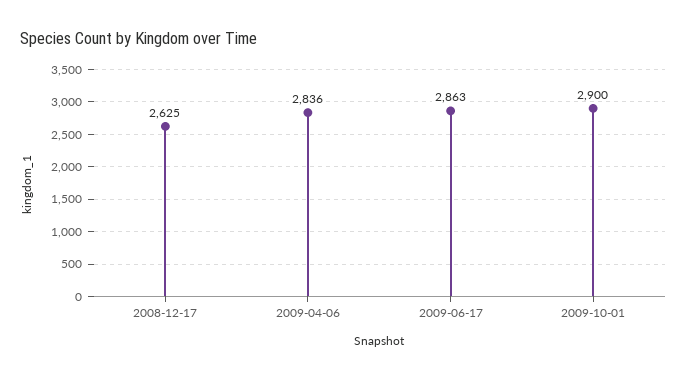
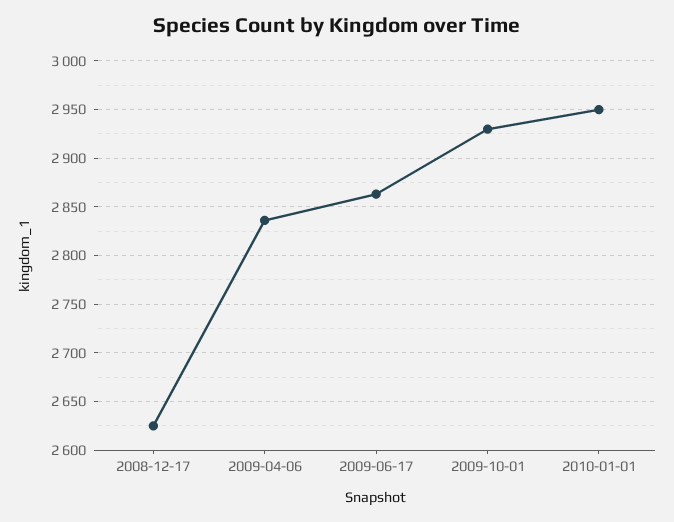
2009-10-01: 2900 -> 2930
2010-01-01: none -> 2950

